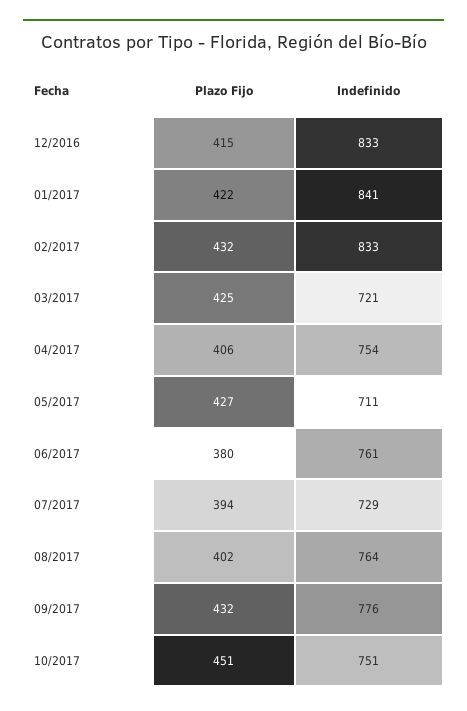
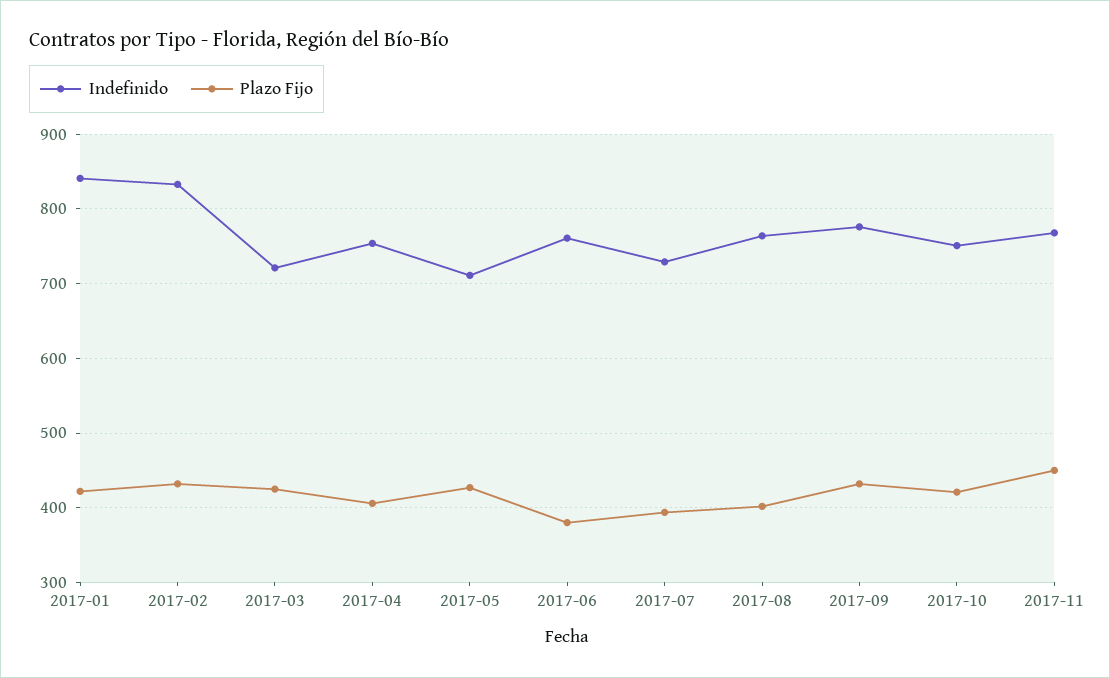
Plazo Fijo, 12/2016: 415 -> none
Indefinido, 12/2016: 833 -> none
Plazo Fijo, 10/2017: 451 -> 420
Indefinido, 2017-11: none -> 770
Plazo Fijo, 2017-11: none -> 450

